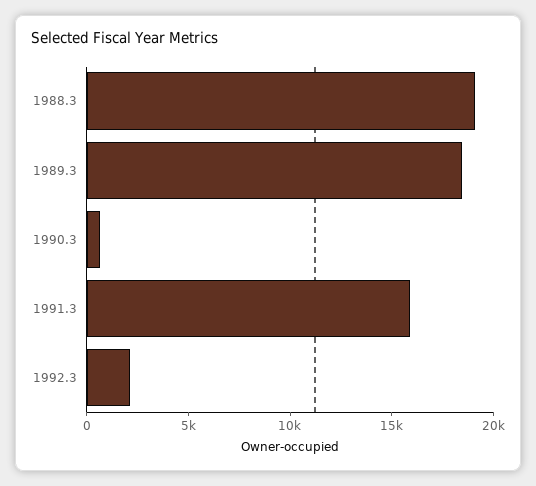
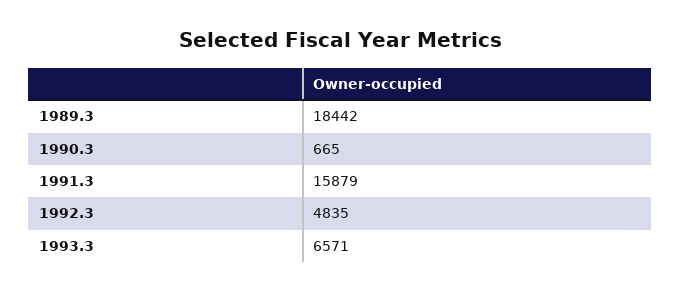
1988.3: 19000 -> none
1992.3: 2000 -> 4835
1993.3: none -> 6571

